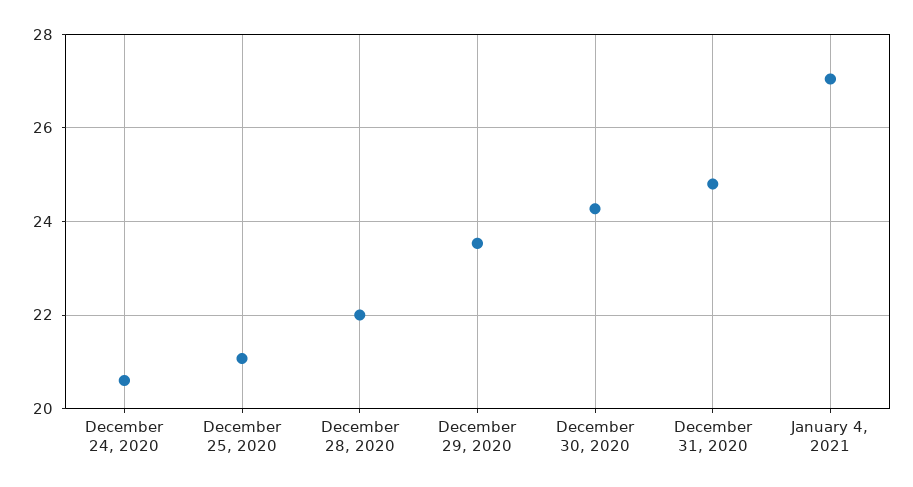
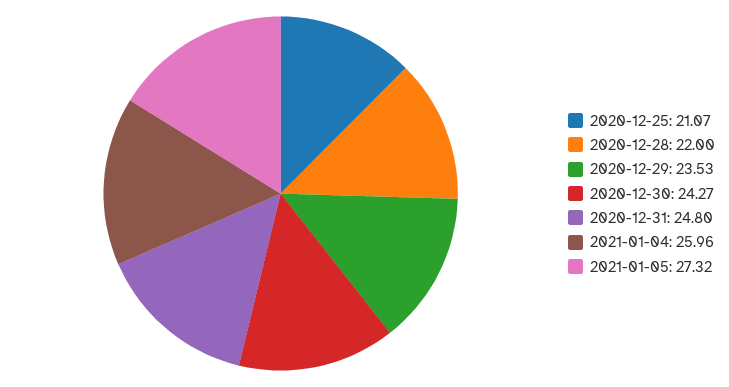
December 24, 2020: 20.6 -> none
January 4, 2021: 27 -> 25.96
2021-01-05: none -> 27.32

